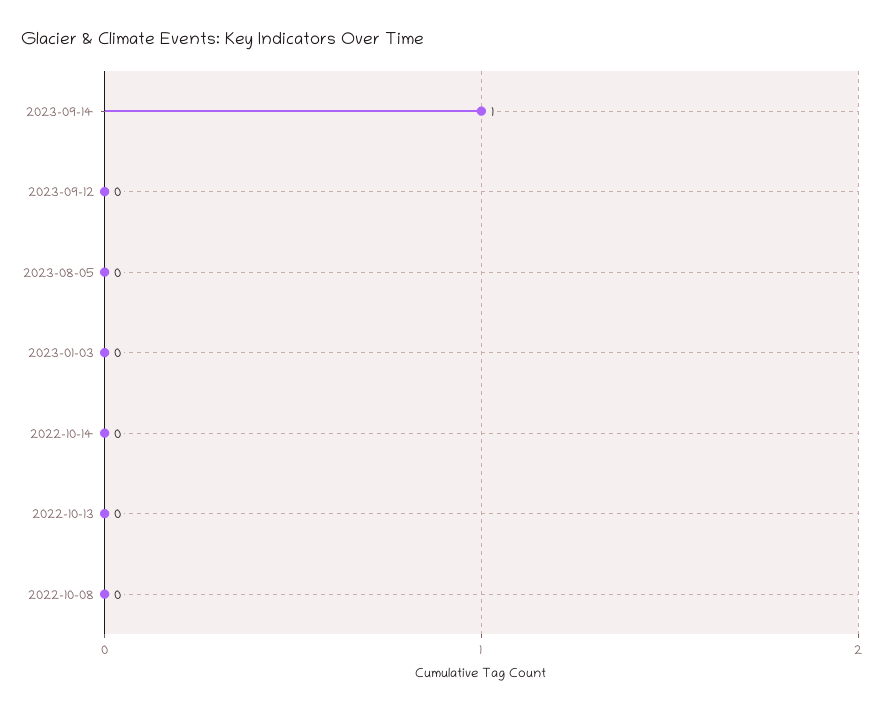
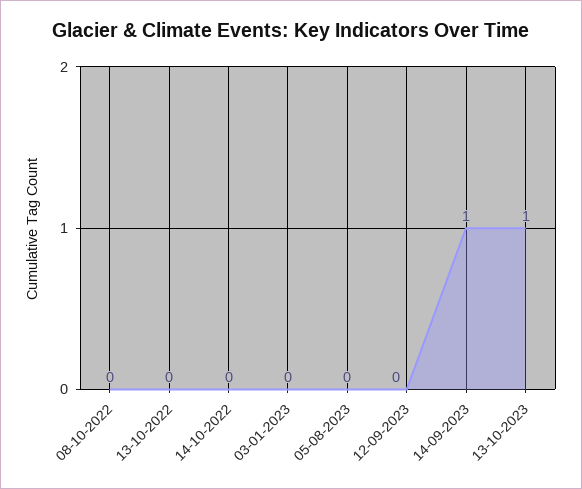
13-10-2023: none -> 1

